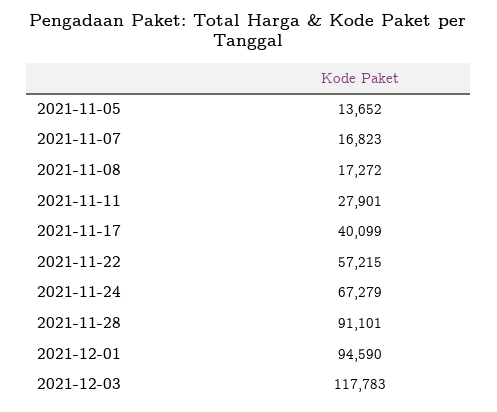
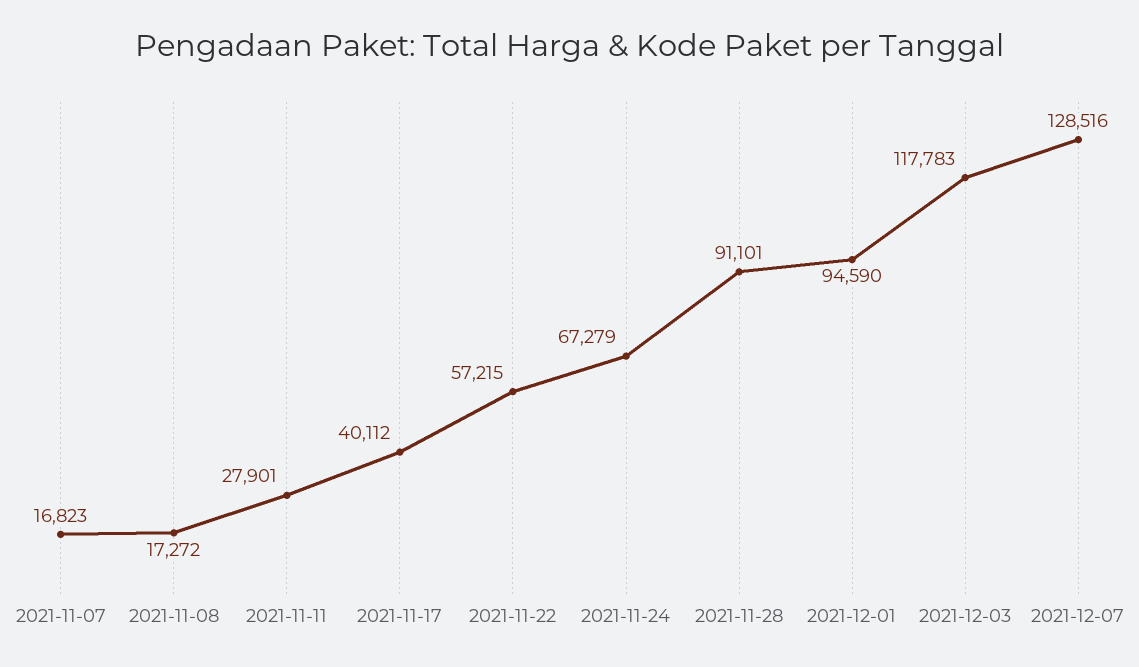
2021-11-05: 13652 -> none
2021-11-17: 40099 -> 40112
2021-12-07: none -> 128516

